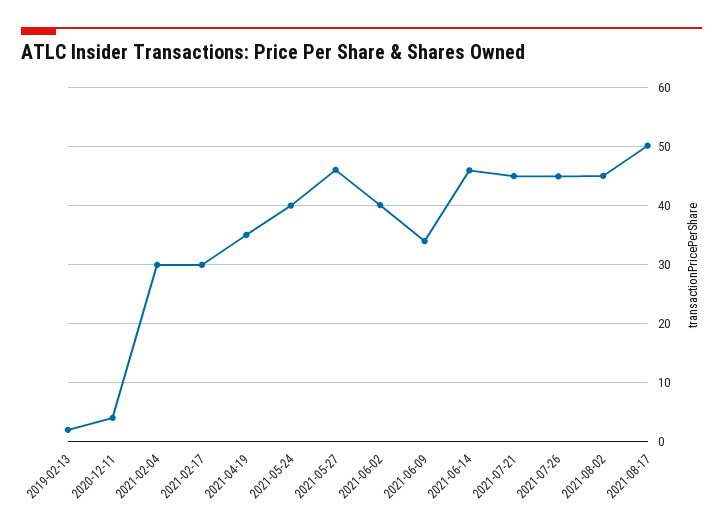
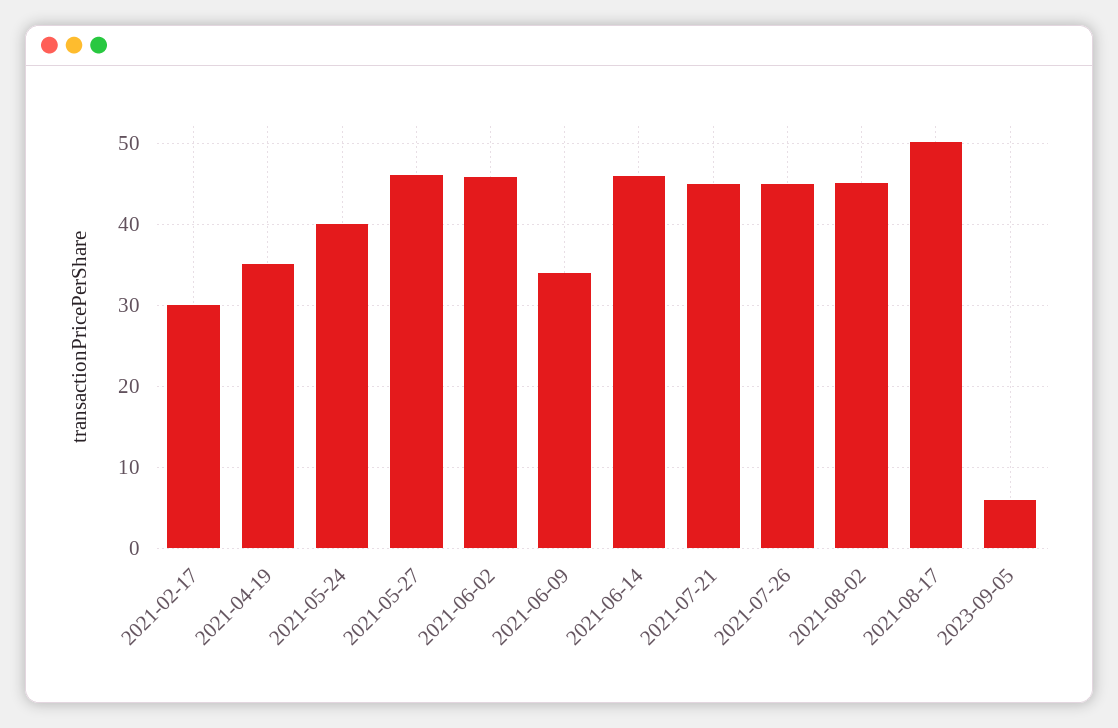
2019-02-13: 2 -> none
2020-12-11: 4 -> none
2021-02-04: 30 -> none
2021-06-02: 40 -> 46
2023-09-05: none -> 6

